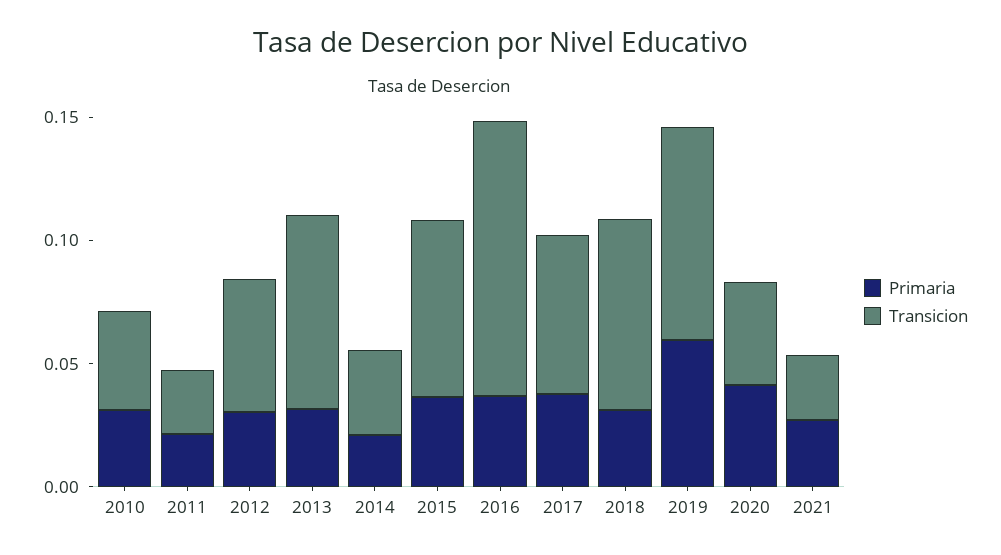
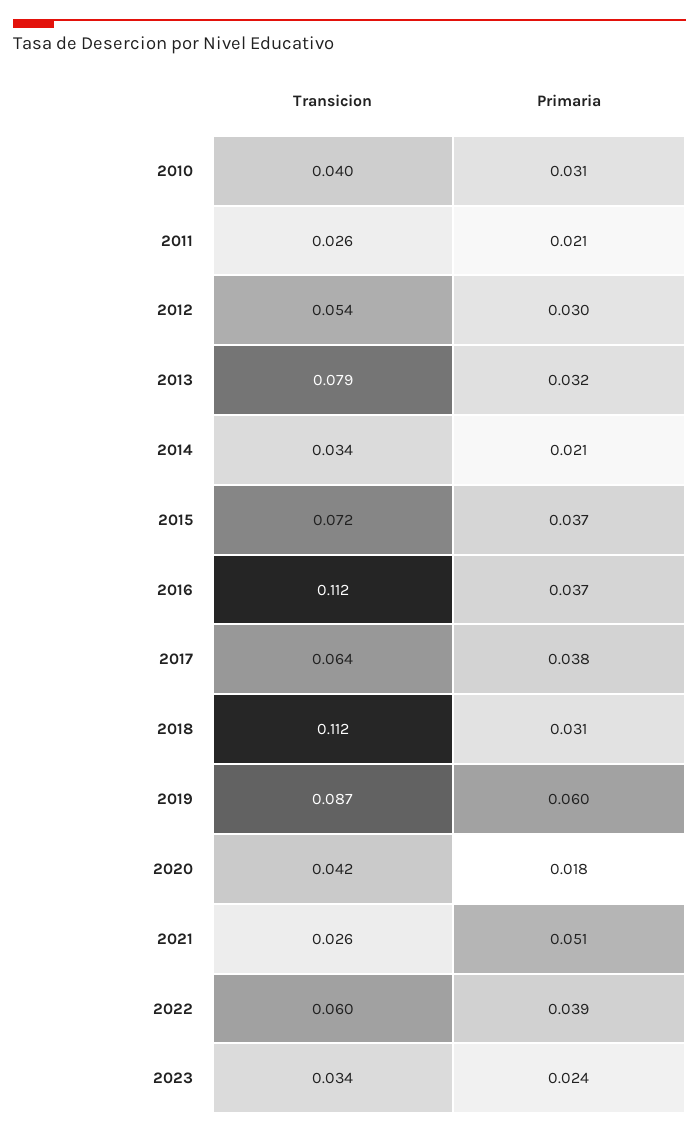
Transicion, 2018: 0.08 -> 0.112
Primaria, 2020: 0.04 -> 0.018
Primaria, 2021: 0.03 -> 0.051
Transicion, 2022: none -> 0.06
Primaria, 2022: none -> 0.039
Transicion, 2023: none -> 0.034
Primaria, 2023: none -> 0.024

